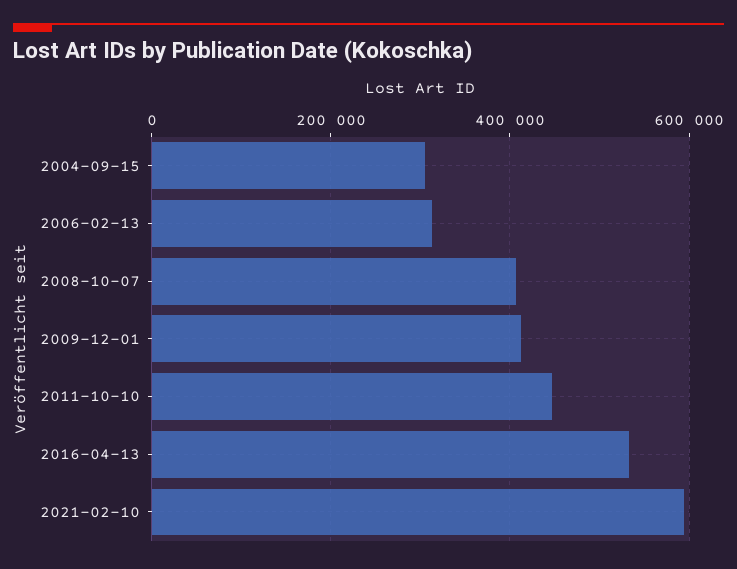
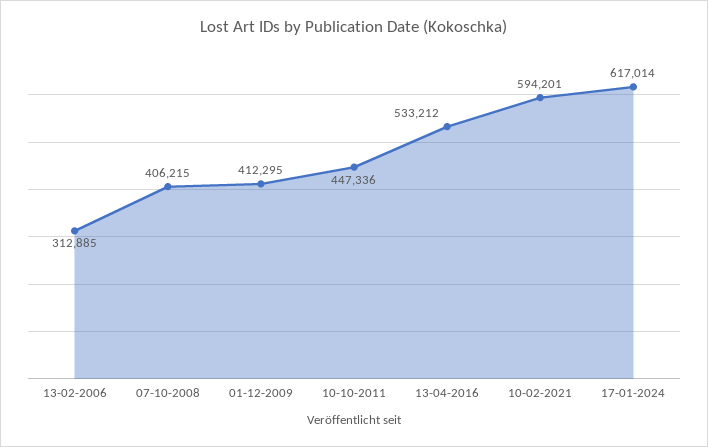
2004-09-15: 300000 -> none
17-01-2024: none -> 617014

